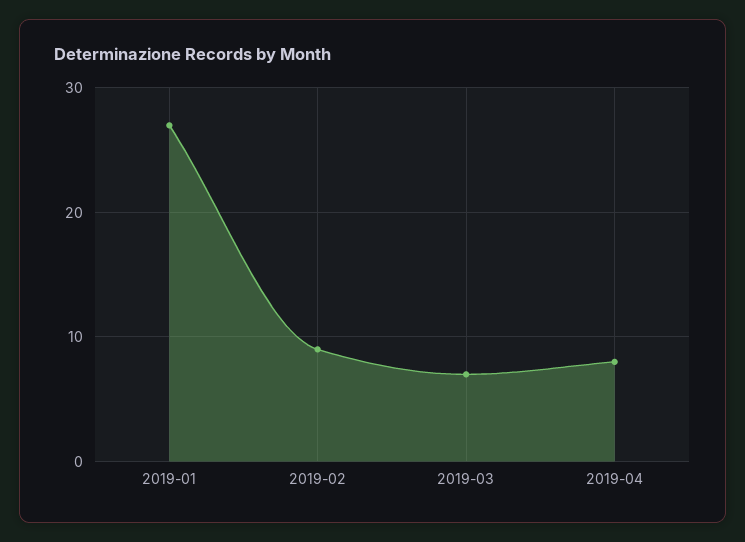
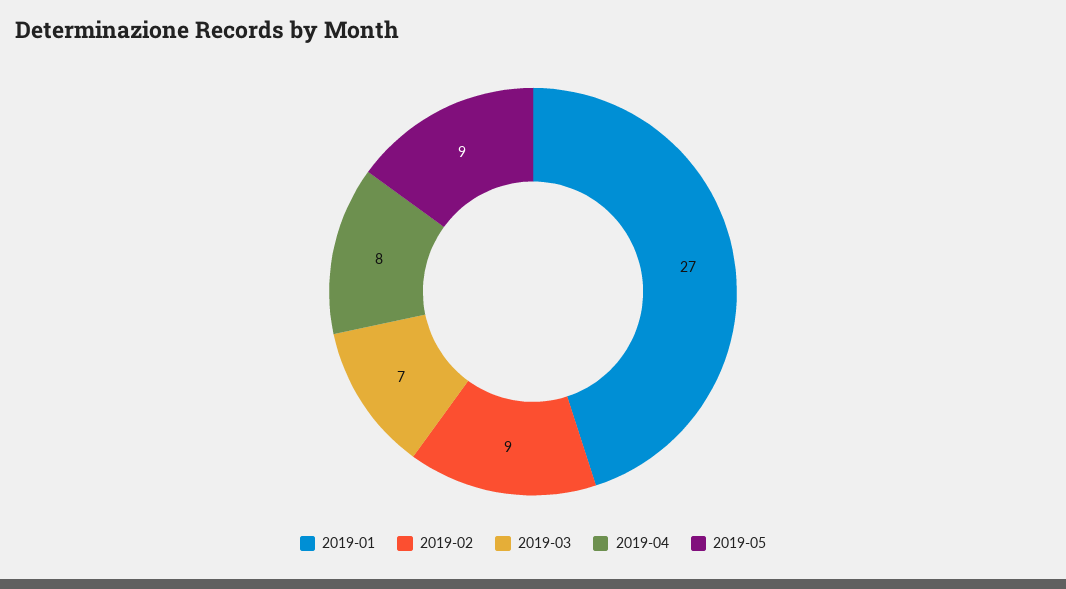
2019-05: none -> 9

